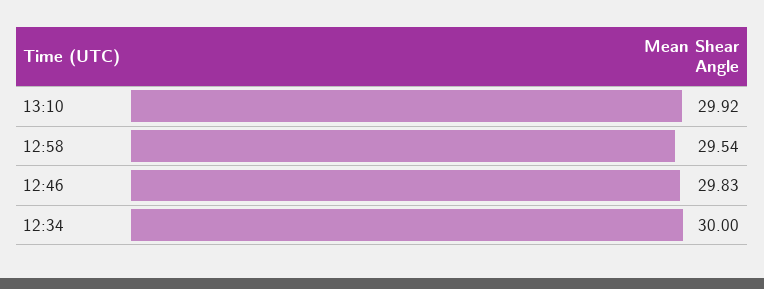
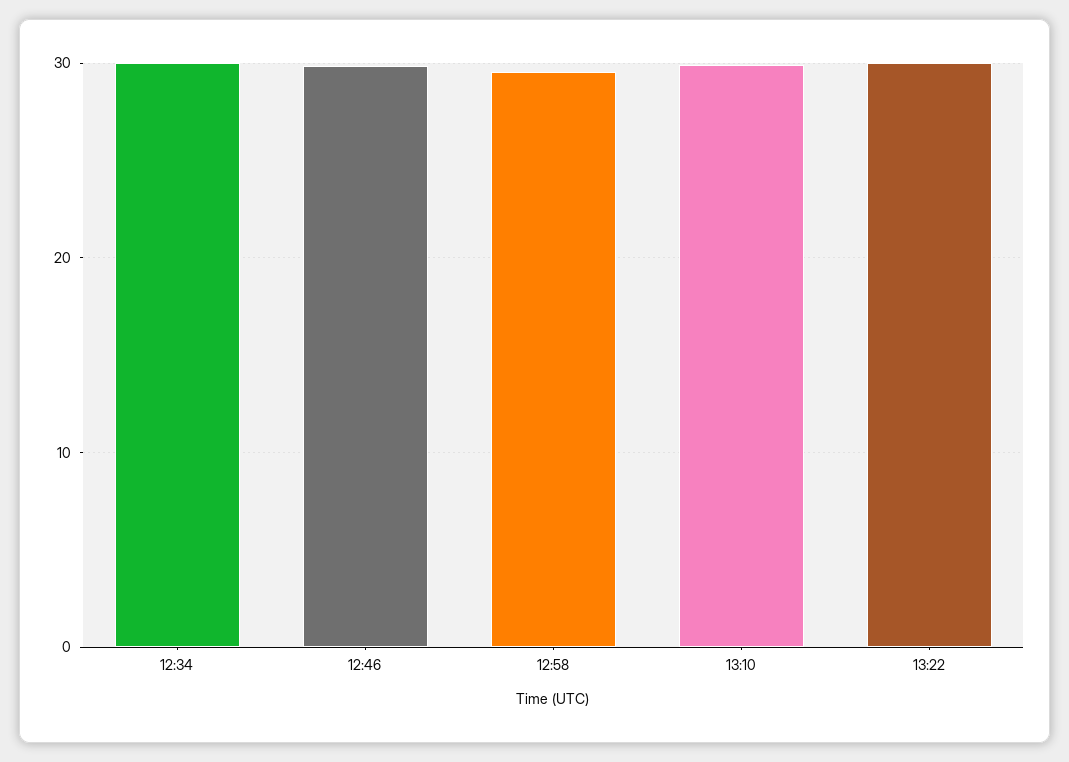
13:22: none -> 30

